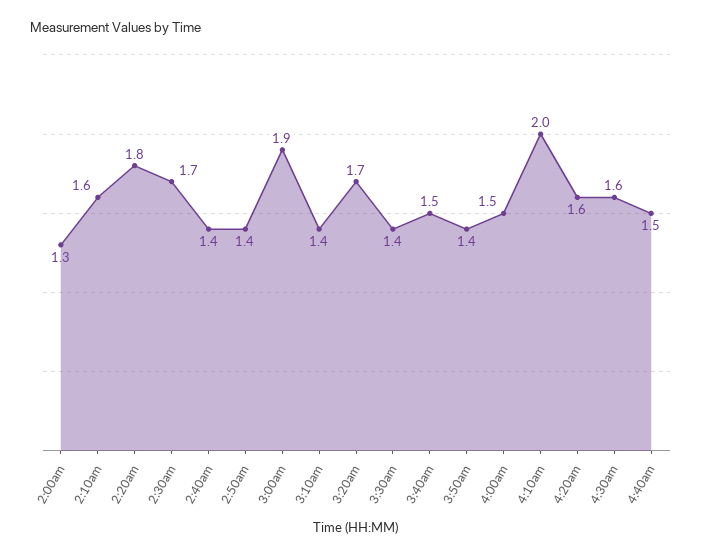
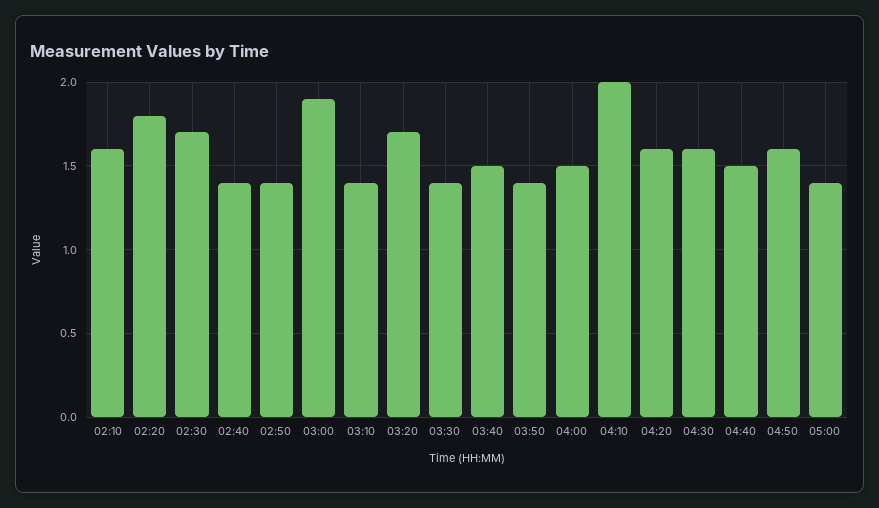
2:00am: 1.3 -> none
04:50: none -> 1.6
05:00: none -> 1.4

